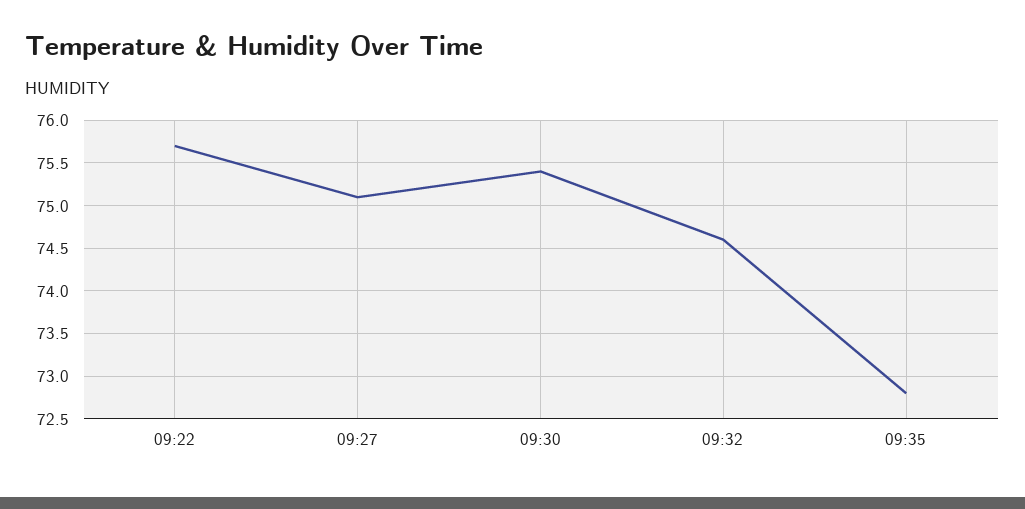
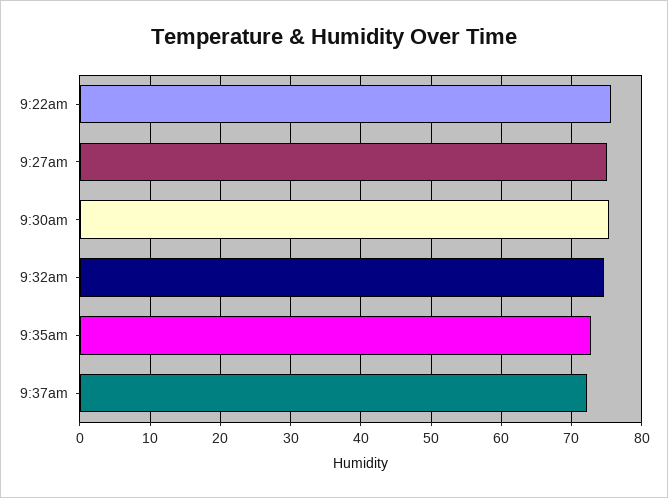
9:37am: none -> 72

